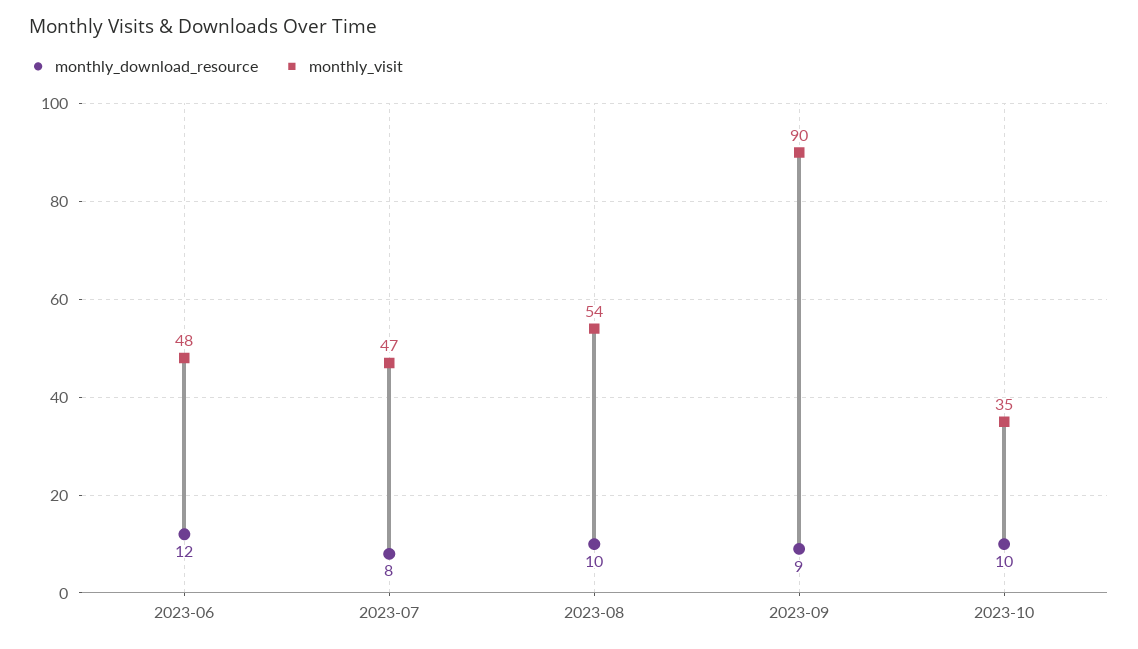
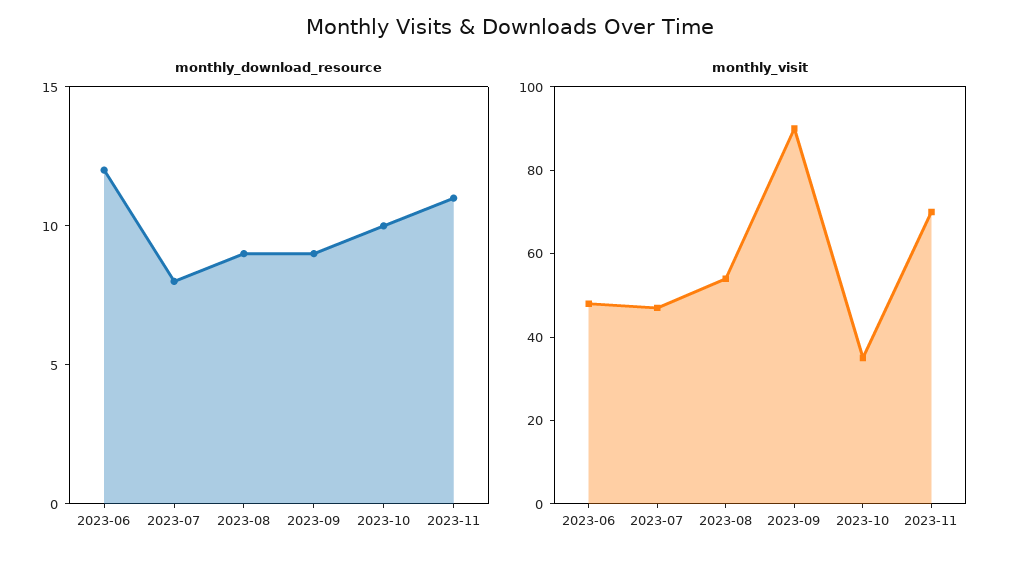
monthly_download_resource, 2023-08: 10 -> 9
monthly_download_resource, 2023-11: none -> 11
monthly_visit, 2023-11: none -> 70

